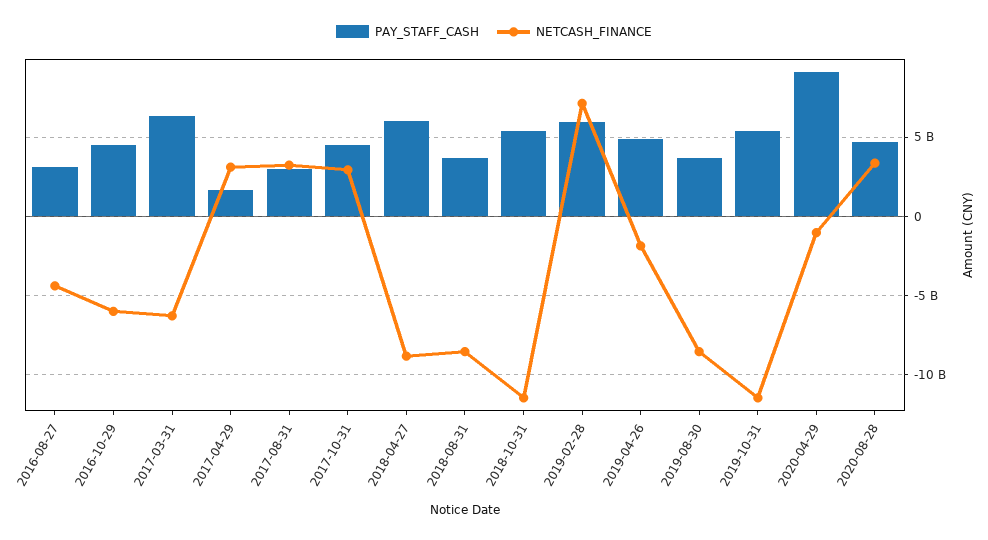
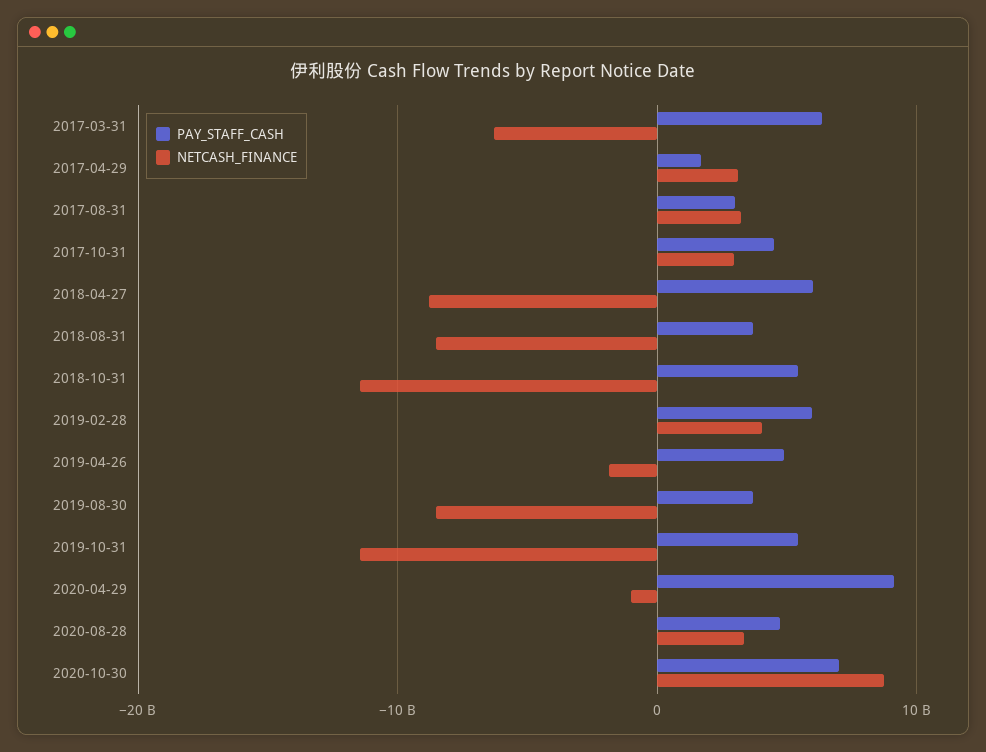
PAY_STAFF_CASH, 2016-08-27: 3000000000 -> none
NETCASH_FINANCE, 2016-08-27: -4500000000 -> none
PAY_STAFF_CASH, 2016-10-29: 4500000000 -> none
NETCASH_FINANCE, 2016-10-29: -6000000000 -> none
NETCASH_FINANCE, 2019-02-28: 7000000000 -> 4000000000
PAY_STAFF_CASH, 2020-10-30: none -> 7000000000
NETCASH_FINANCE, 2020-10-30: none -> 9000000000

